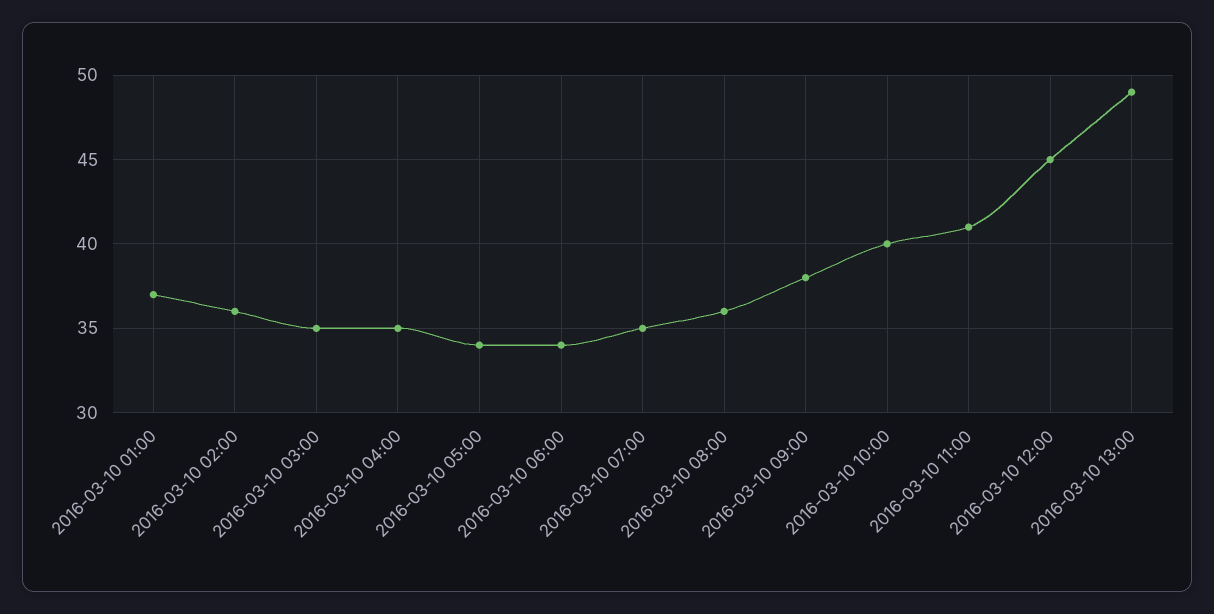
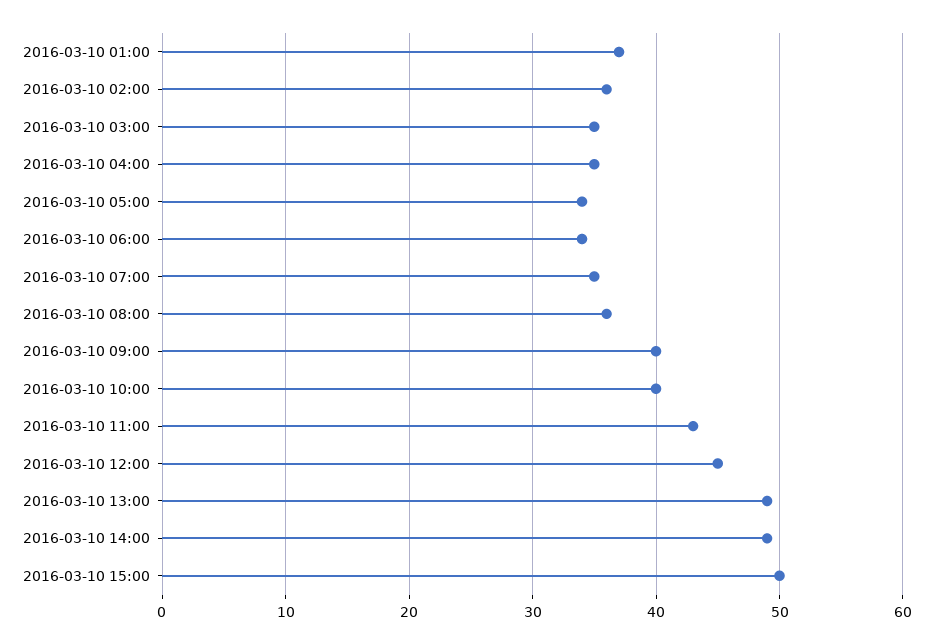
2016-03-10 09:00: 38 -> 40
2016-03-10 11:00: 41 -> 43
2016-03-10 14:00: none -> 49
2016-03-10 15:00: none -> 50

